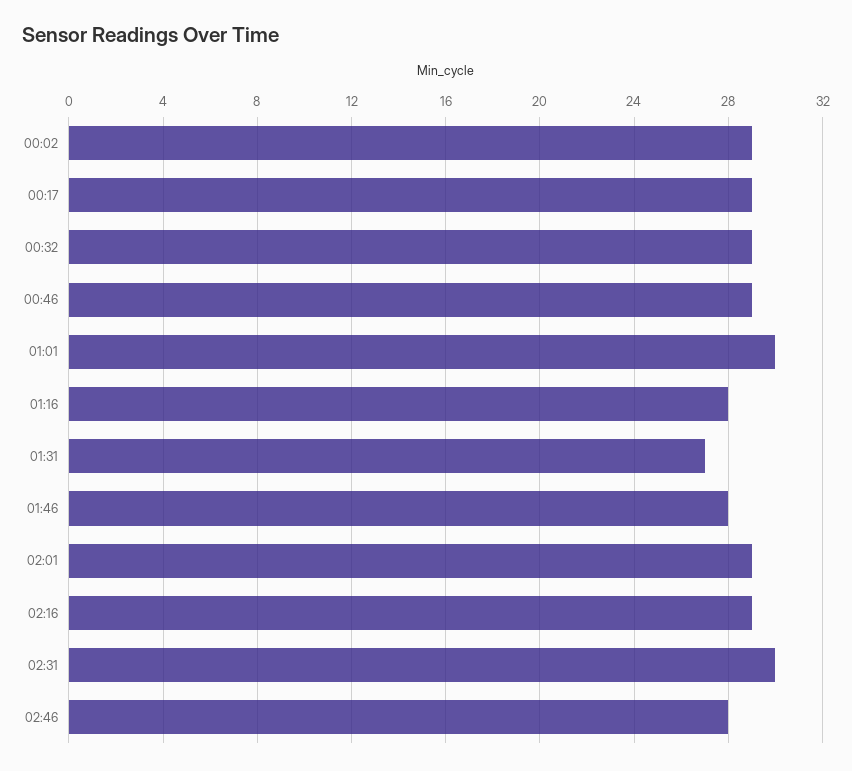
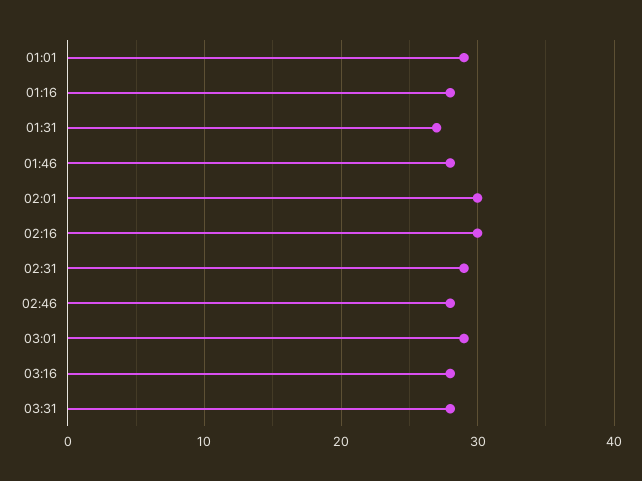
00:02: 29 -> none
00:17: 29 -> none
00:32: 29 -> none
00:46: 29 -> none
01:01: 30 -> 29
02:01: 29 -> 30
02:16: 29 -> 30
02:31: 30 -> 29
03:01: none -> 29
03:16: none -> 28
03:31: none -> 28

